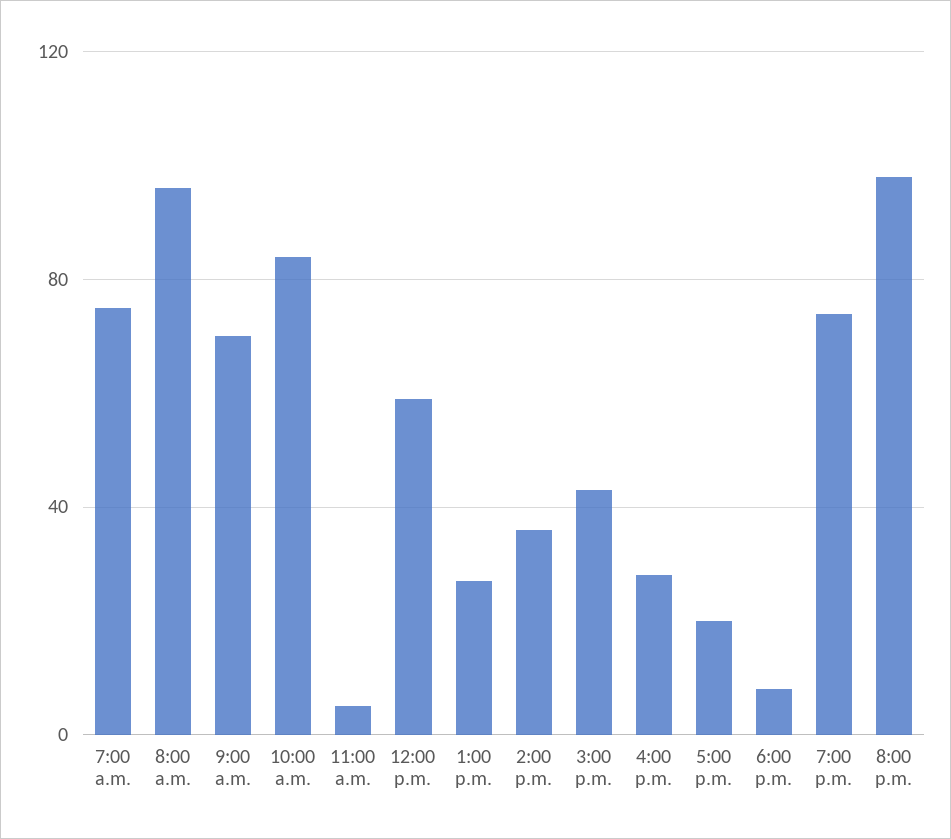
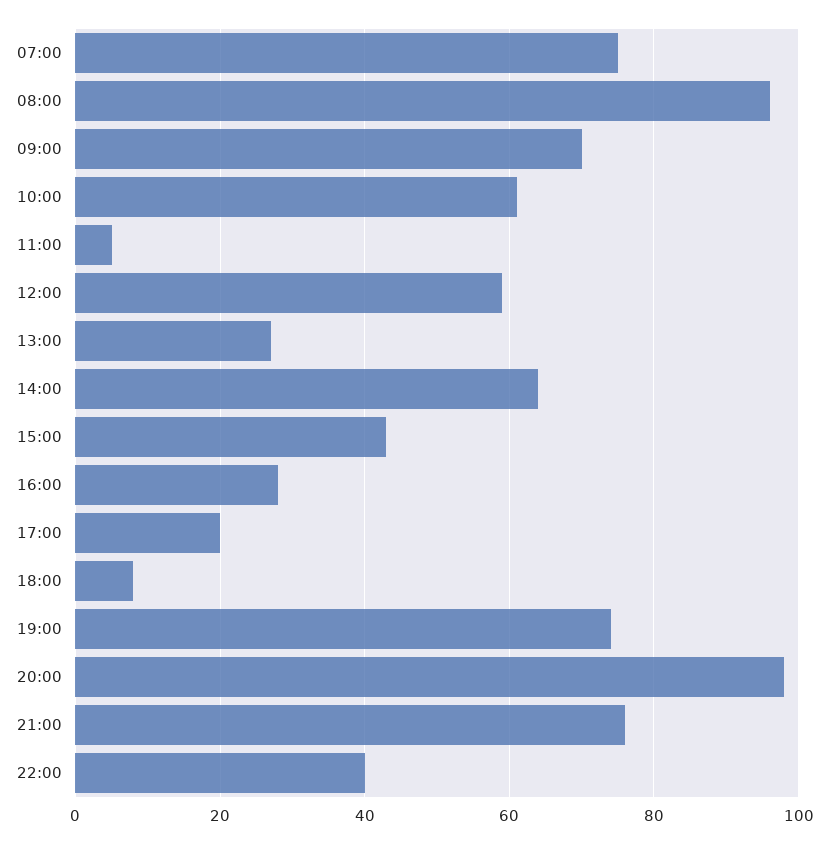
10:00 a.m.: 85 -> 60
2:00 p.m.: 35 -> 65
21:00: none -> 75
22:00: none -> 40

